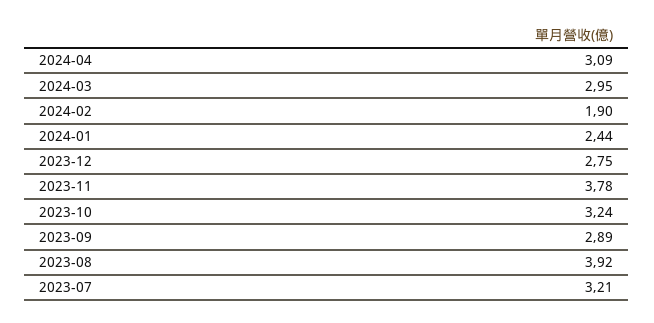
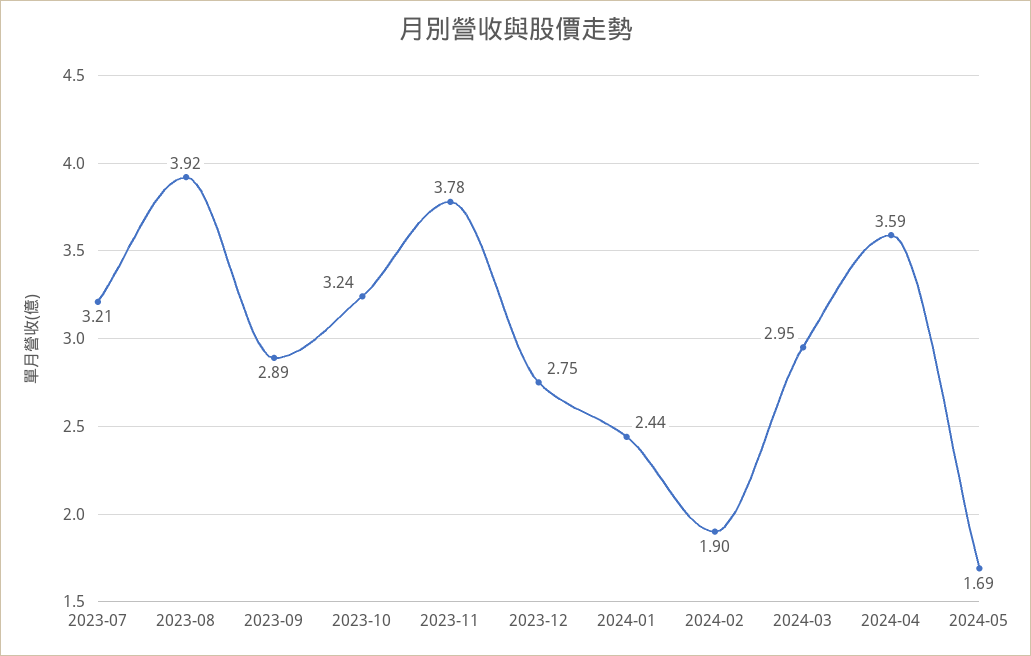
2024-04: 3.09 -> 3.59
2024-05: none -> 1.69

